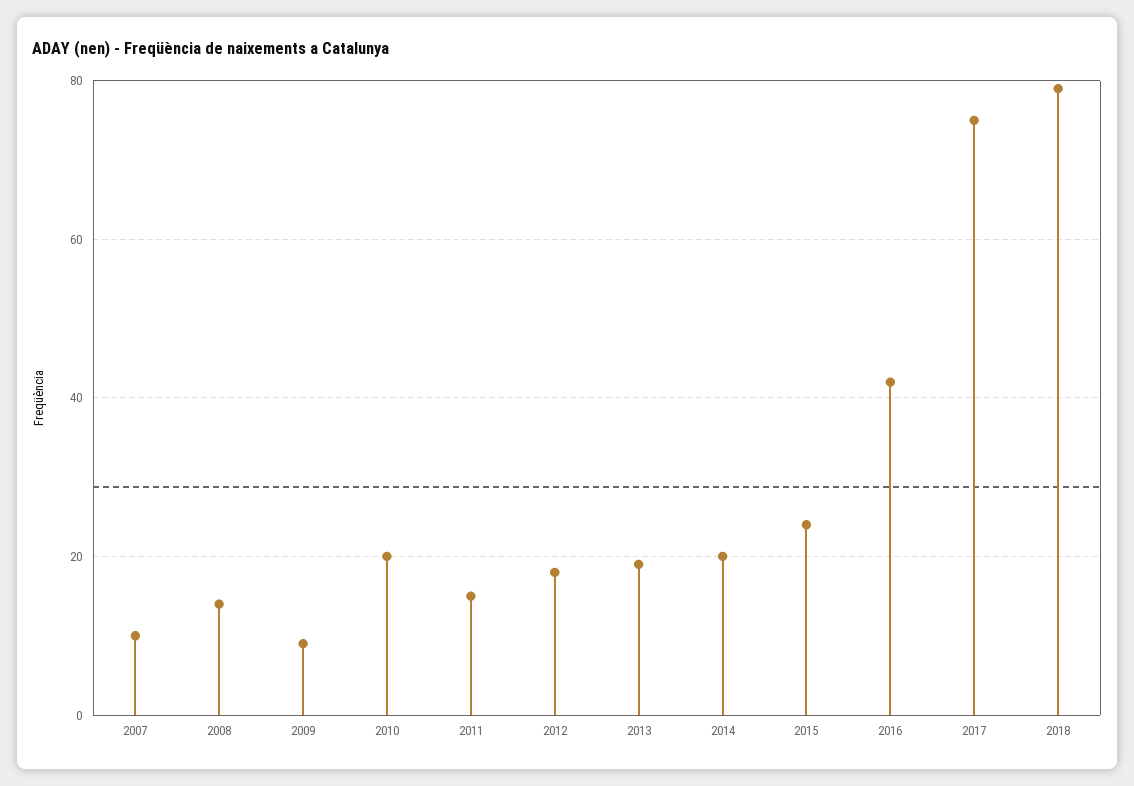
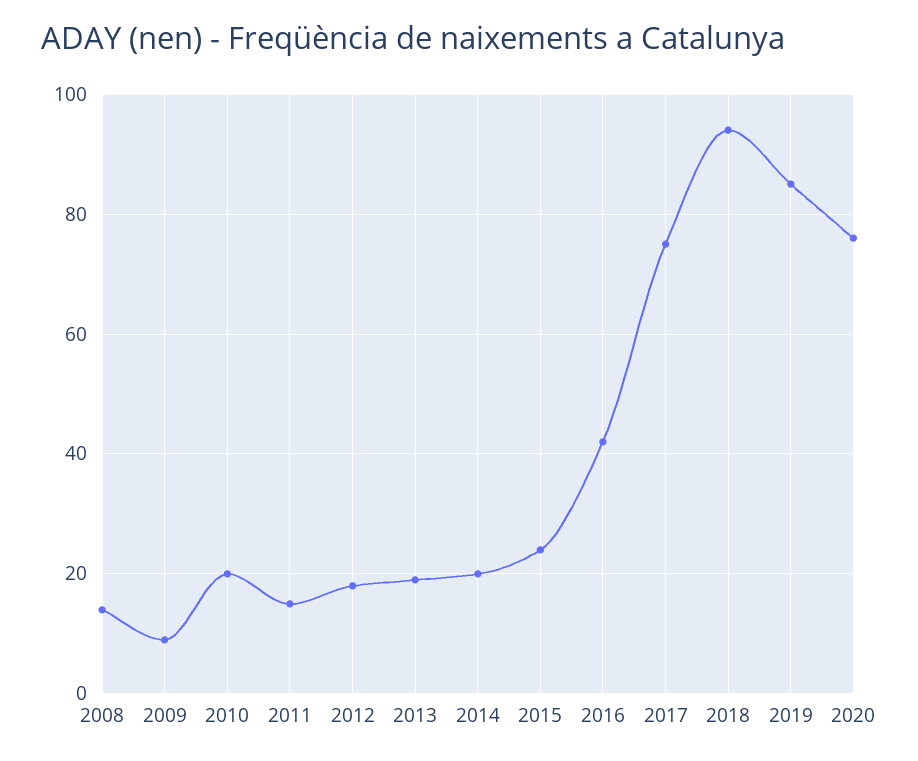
2007: 10 -> none
2018: 80 -> 95
2019: none -> 85
2020: none -> 75

